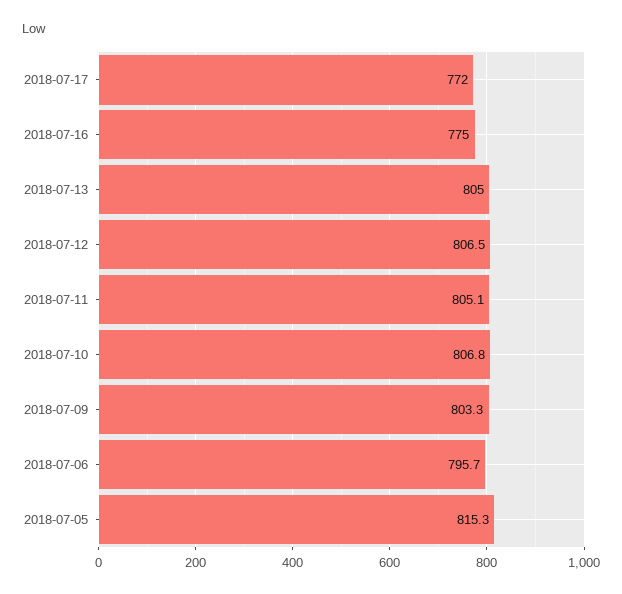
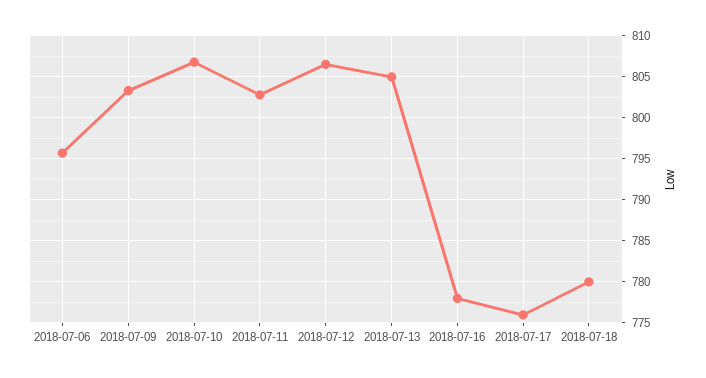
2018-07-17: 772 -> 776
2018-07-16: 775 -> 778
2018-07-11: 805.1 -> 803
2018-07-05: 815.3 -> none
2018-07-18: none -> 780

